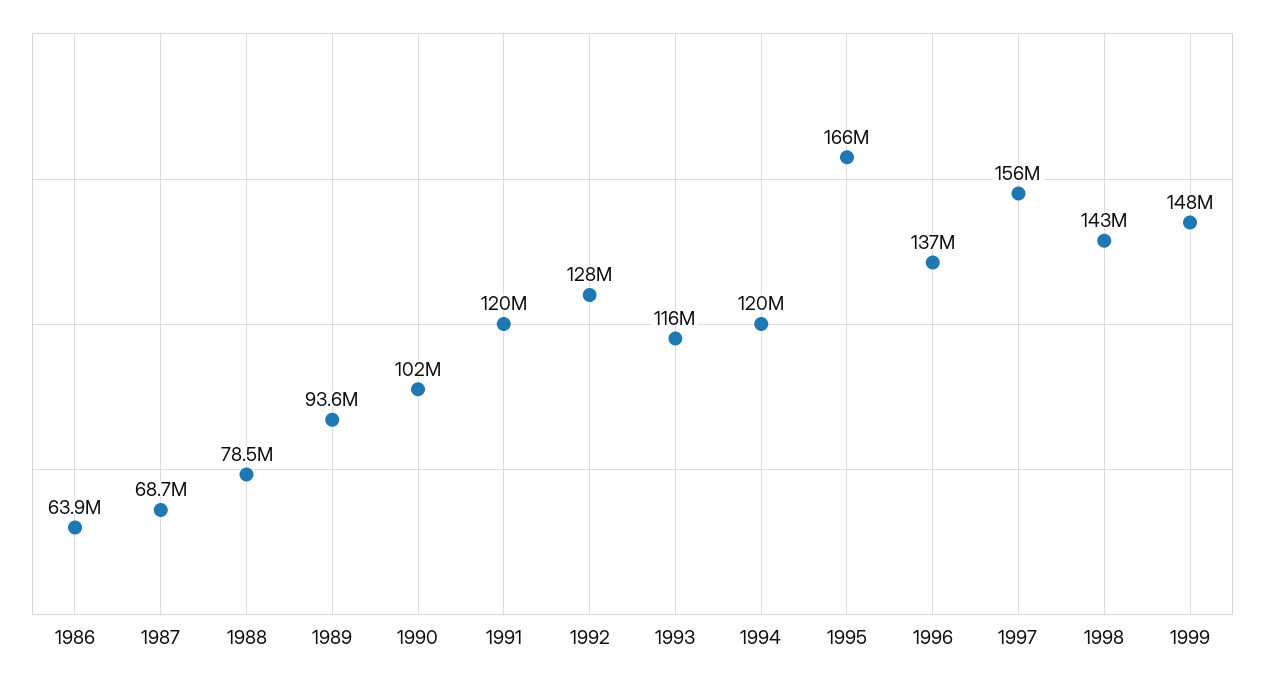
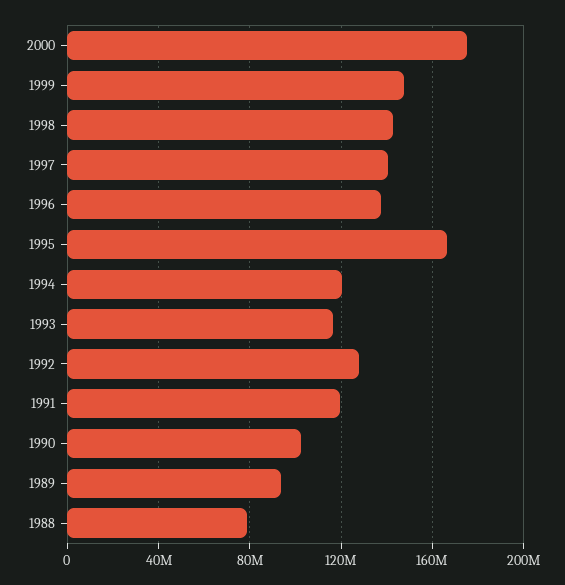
1986: 63900000 -> none
1987: 68700000 -> none
1997: 156000000 -> 140000000
2000: none -> 175000000

